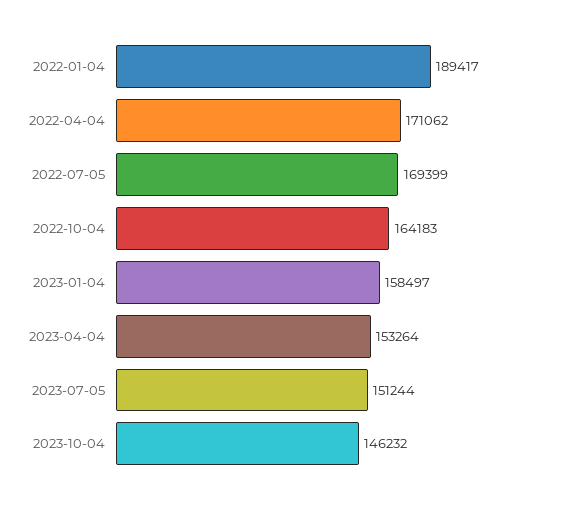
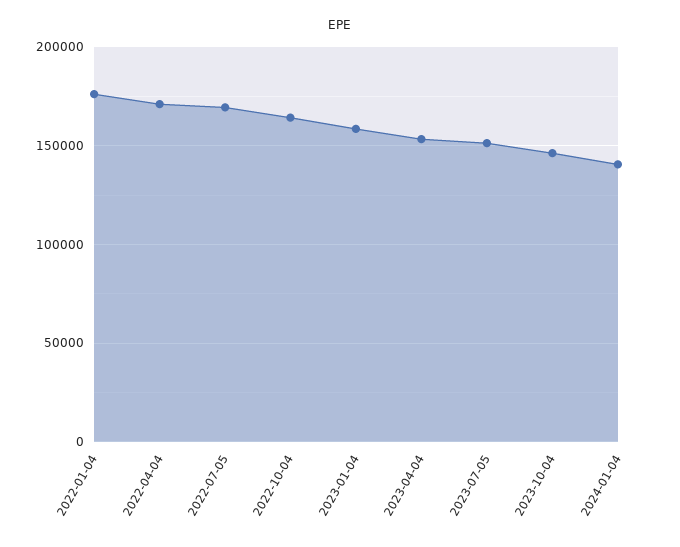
2022-01-04: 189417 -> 175000
2024-01-04: none -> 140000

